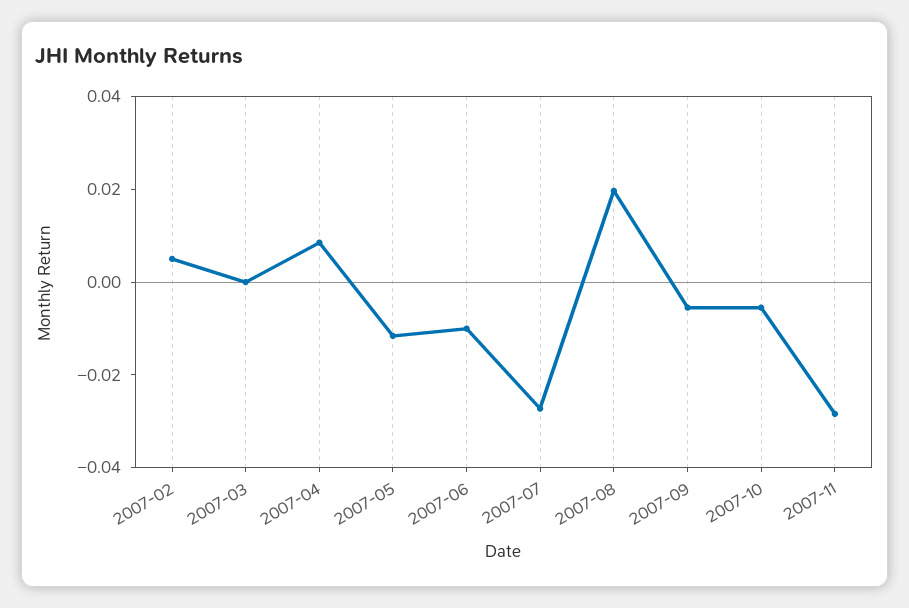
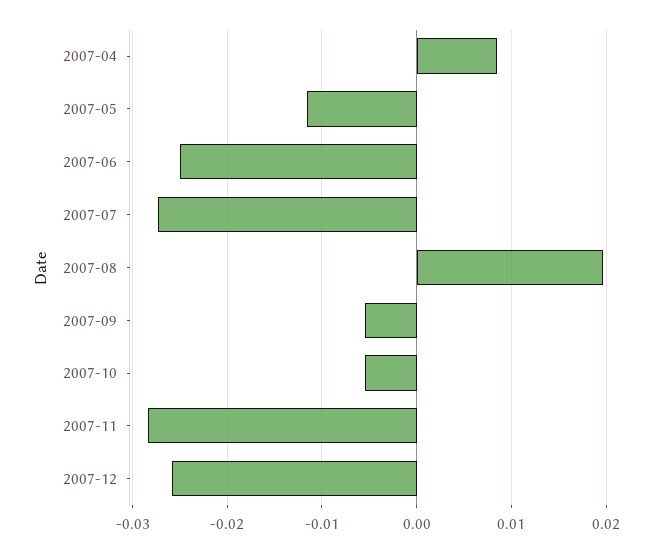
2007-02: 0.005 -> none
2007-03: 0 -> none
2007-06: -0.01 -> -0.025
2007-12: none -> -0.026

